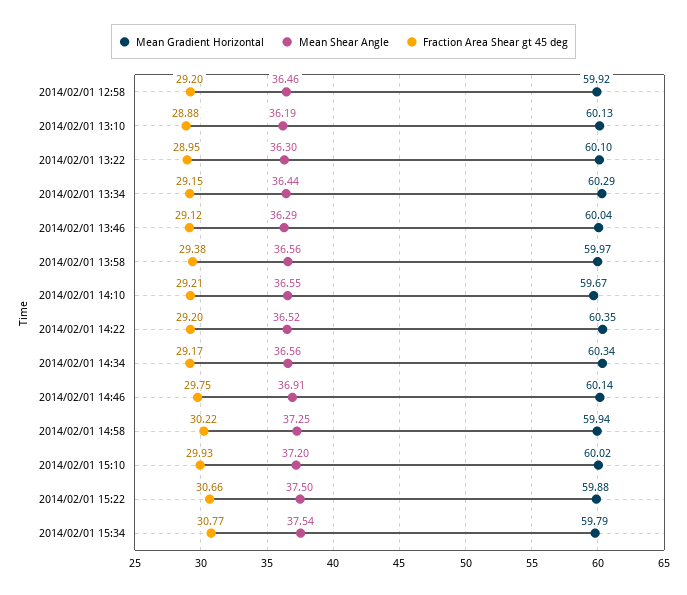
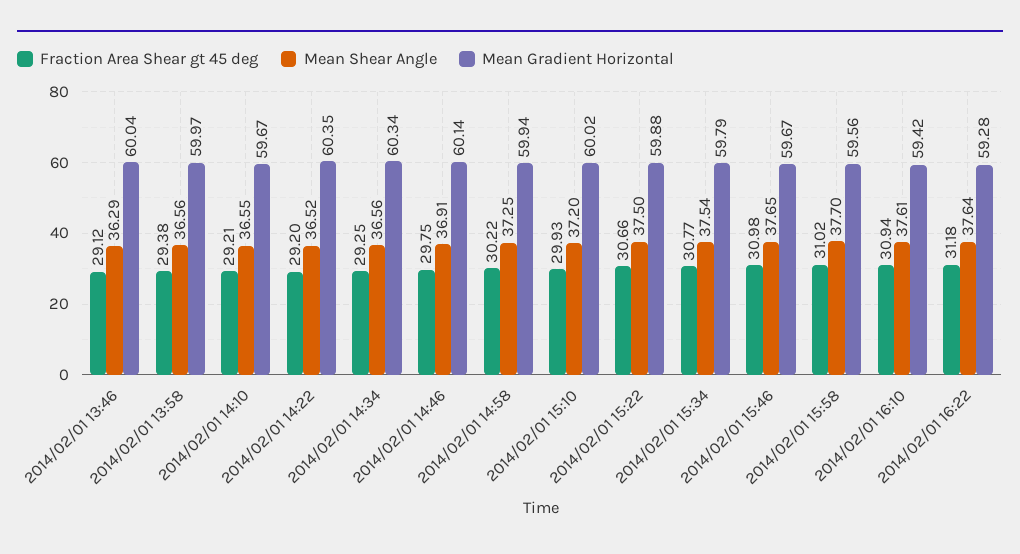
Mean Gradient Horizontal, 2014/02/01 12:58: 59.92 -> none
Mean Shear Angle, 2014/02/01 12:58: 36.46 -> none
Fraction Area Shear gt 45 deg, 2014/02/01 12:58: 29.2 -> none
Mean Gradient Horizontal, 2014/02/01 13:10: 60.13 -> none
Mean Shear Angle, 2014/02/01 13:10: 36.19 -> none
Fraction Area Shear gt 45 deg, 2014/02/01 13:10: 28.88 -> none
Mean Gradient Horizontal, 2014/02/01 13:22: 60.1 -> none
Mean Shear Angle, 2014/02/01 13:22: 36.3 -> none
Fraction Area Shear gt 45 deg, 2014/02/01 13:22: 28.95 -> none
Mean Gradient Horizontal, 2014/02/01 13:34: 60.29 -> none
Mean Shear Angle, 2014/02/01 13:34: 36.44 -> none
Fraction Area Shear gt 45 deg, 2014/02/01 13:34: 29.15 -> none
Fraction Area Shear gt 45 deg, 2014/02/01 14:34: 29.17 -> 29.25
Fraction Area Shear gt 45 deg, 2014/02/01 15:46: none -> 30.98
Mean Shear Angle, 2014/02/01 15:46: none -> 37.65
Mean Gradient Horizontal, 2014/02/01 15:46: none -> 59.67
Fraction Area Shear gt 45 deg, 2014/02/01 15:58: none -> 31.02
Mean Shear Angle, 2014/02/01 15:58: none -> 37.7
Mean Gradient Horizontal, 2014/02/01 15:58: none -> 59.56
Fraction Area Shear gt 45 deg, 2014/02/01 16:10: none -> 30.94
Mean Shear Angle, 2014/02/01 16:10: none -> 37.61
Mean Gradient Horizontal, 2014/02/01 16:10: none -> 59.42
Fraction Area Shear gt 45 deg, 2014/02/01 16:22: none -> 31.18
Mean Shear Angle, 2014/02/01 16:22: none -> 37.64
Mean Gradient Horizontal, 2014/02/01 16:22: none -> 59.28

